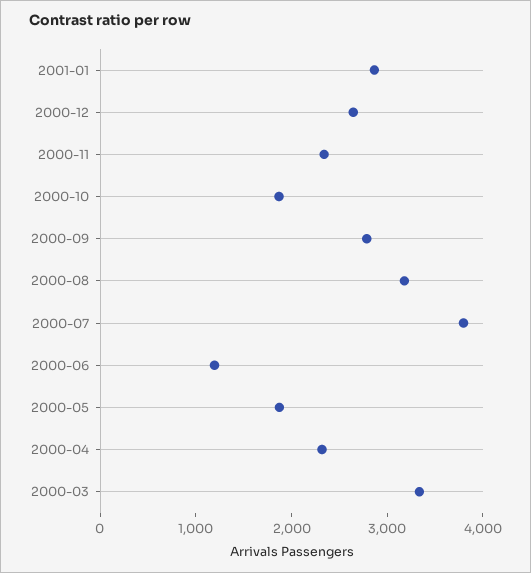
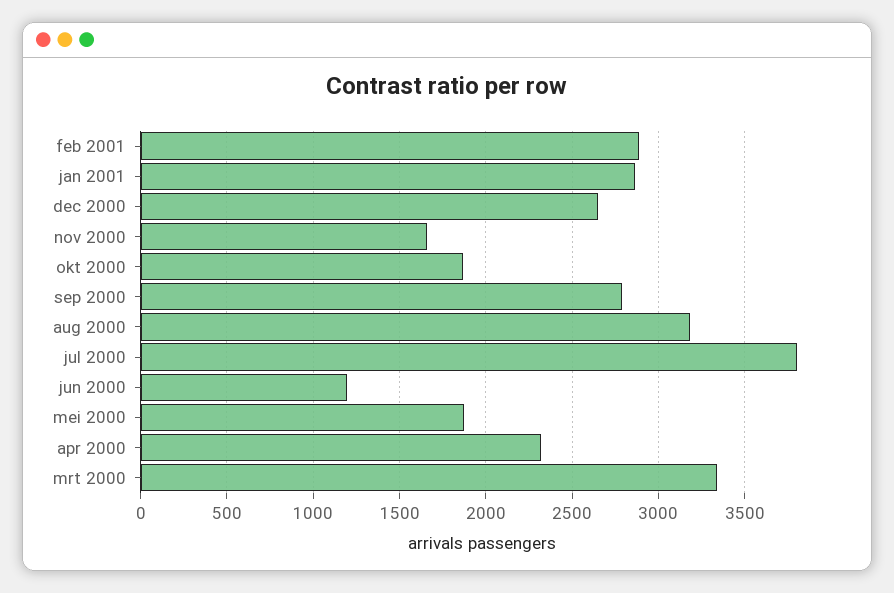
2000-11: 2400 -> 1650
feb 2001: none -> 2900

